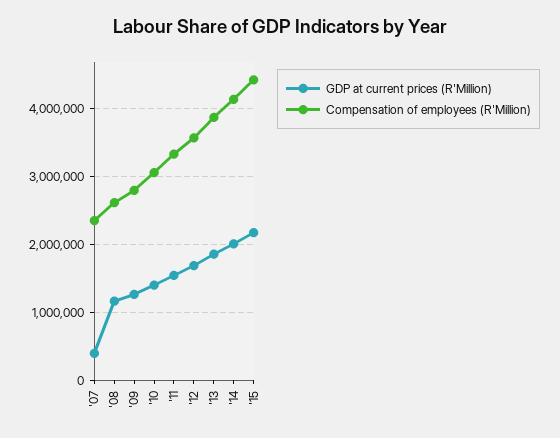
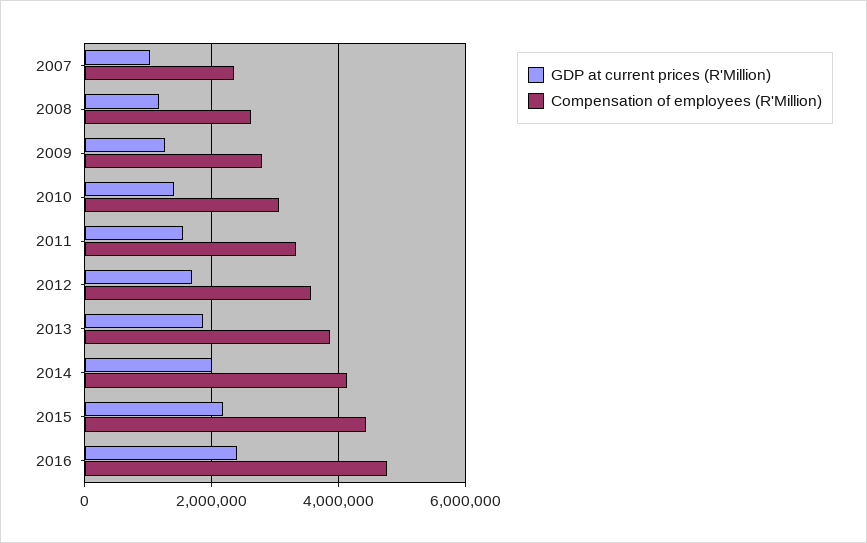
GDP at current prices (R'Million), '07: 400000 -> 1000000
GDP at current prices (R'Million), 2016: none -> 2400000
Compensation of employees (R'Million), 2016: none -> 4800000

